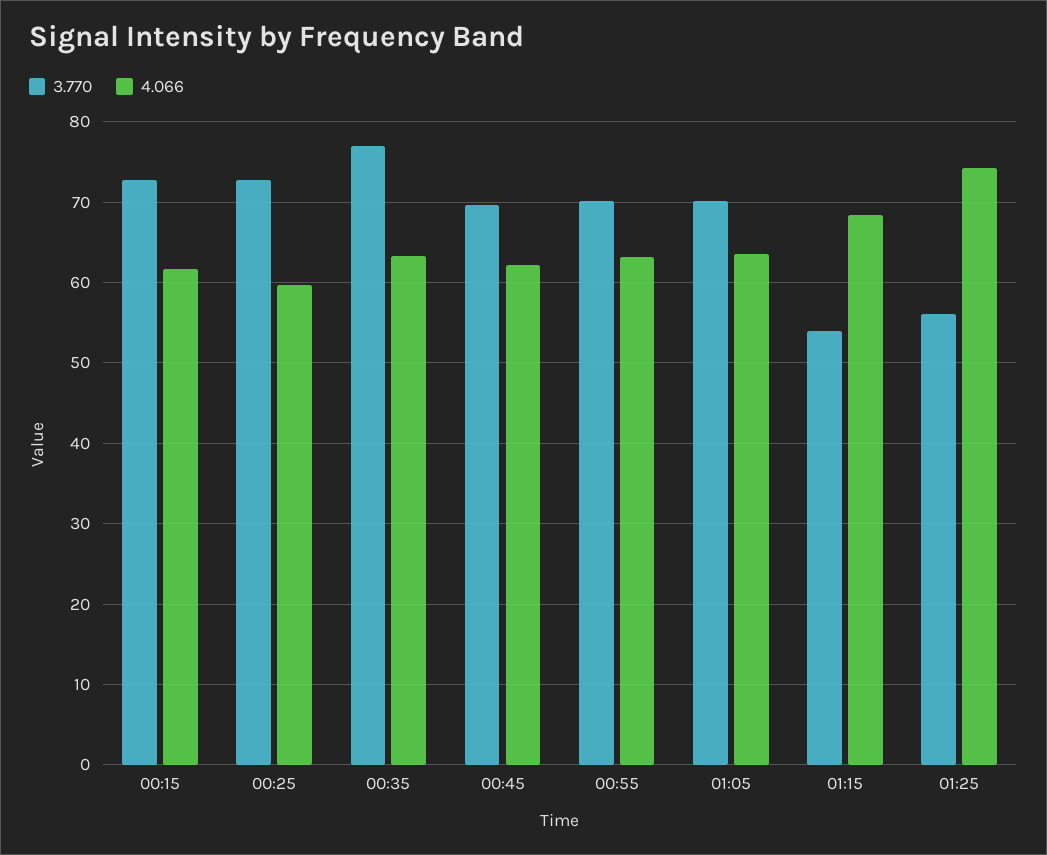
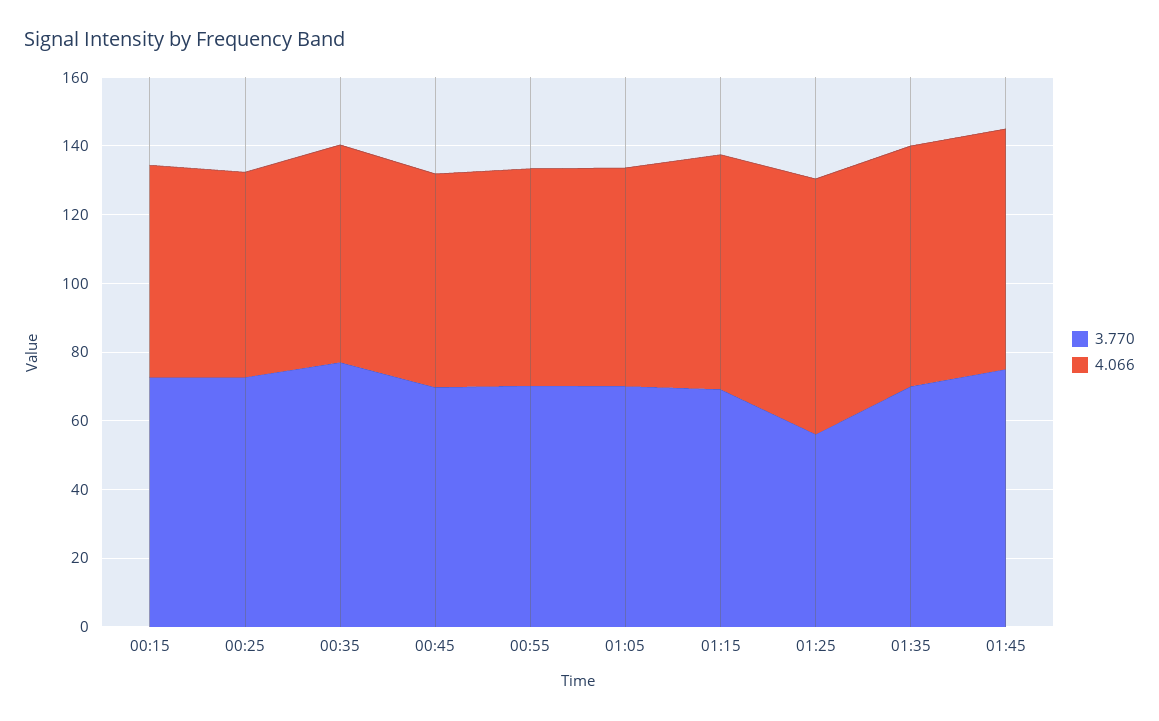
3.770, 01:15: 54 -> 70
3.770, 01:35: none -> 70
4.066, 01:35: none -> 70
3.770, 01:45: none -> 75
4.066, 01:45: none -> 70

